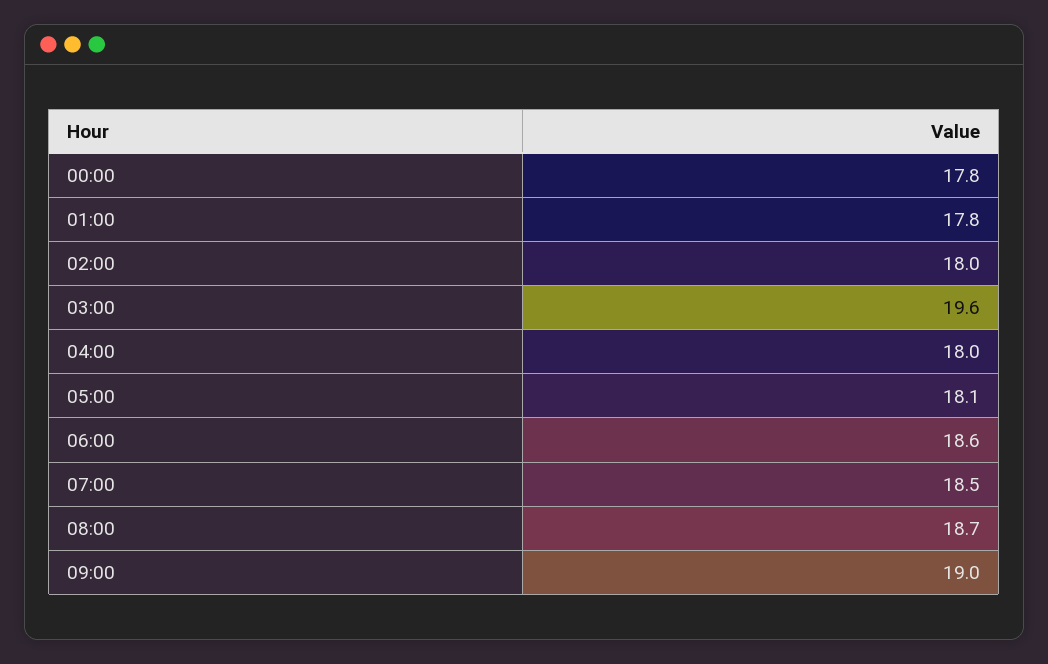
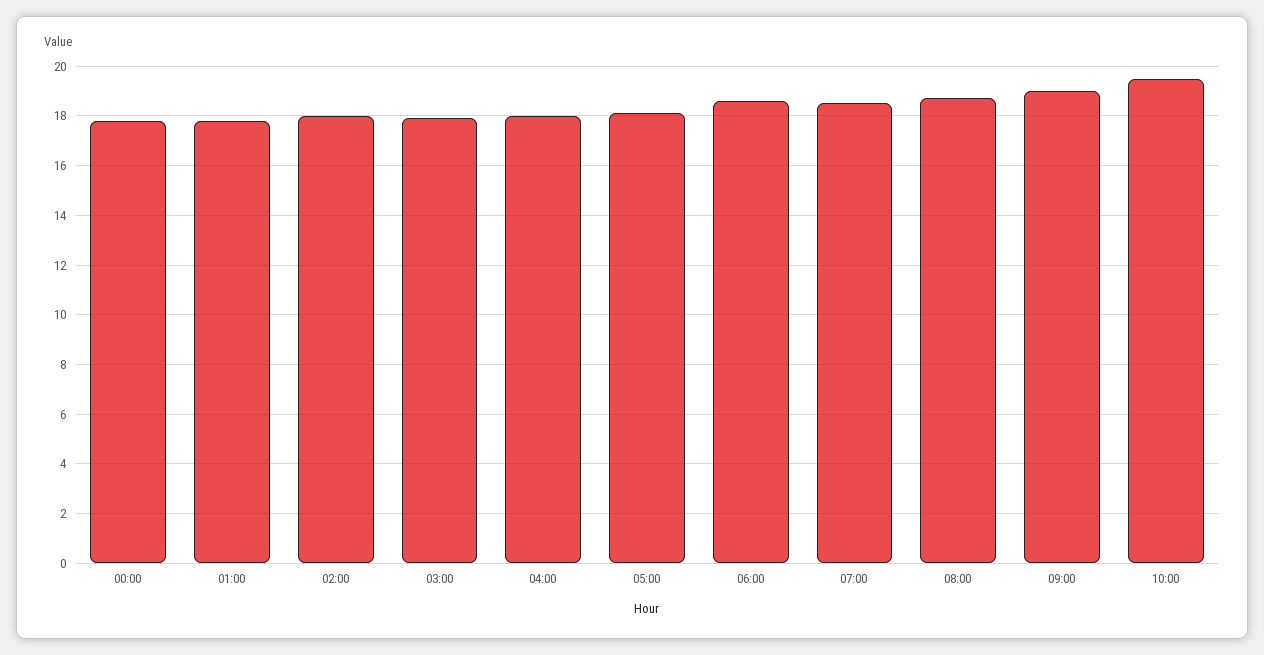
03:00: 19.6 -> 18
10:00: none -> 19.5

